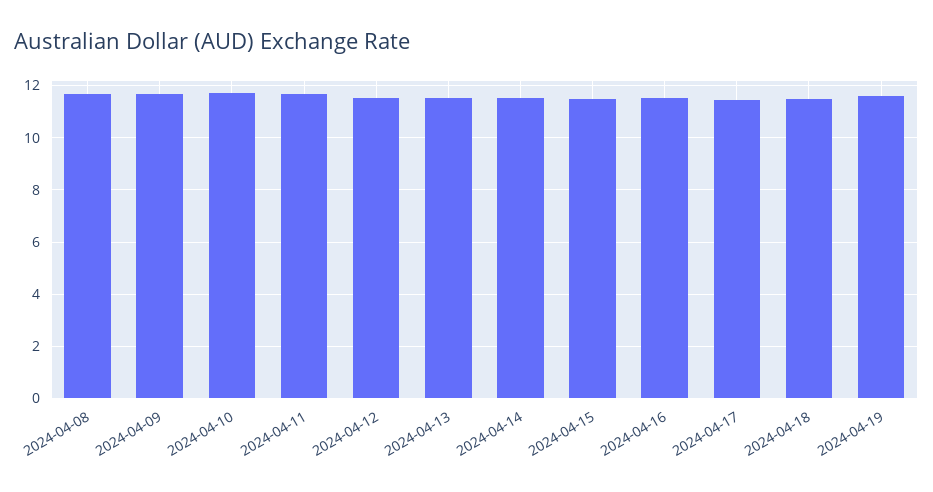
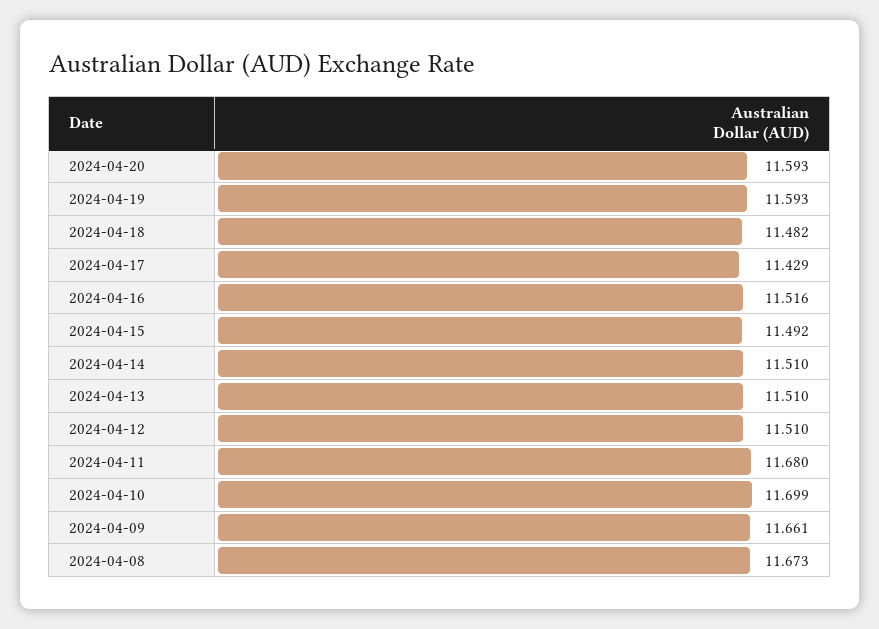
2024-04-20: none -> 11.593

